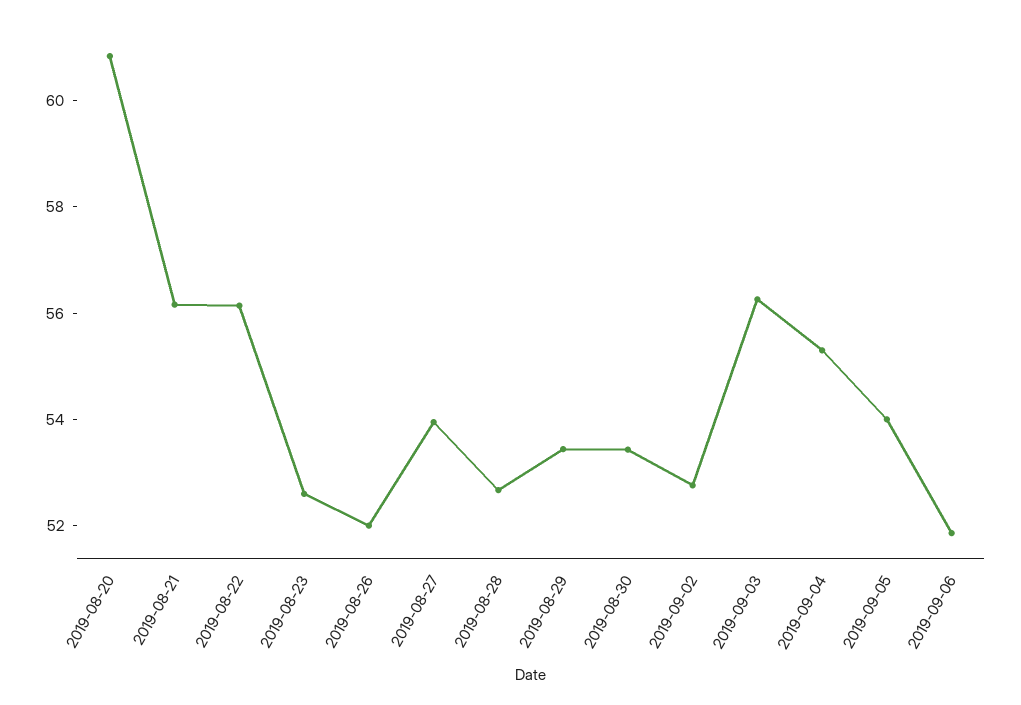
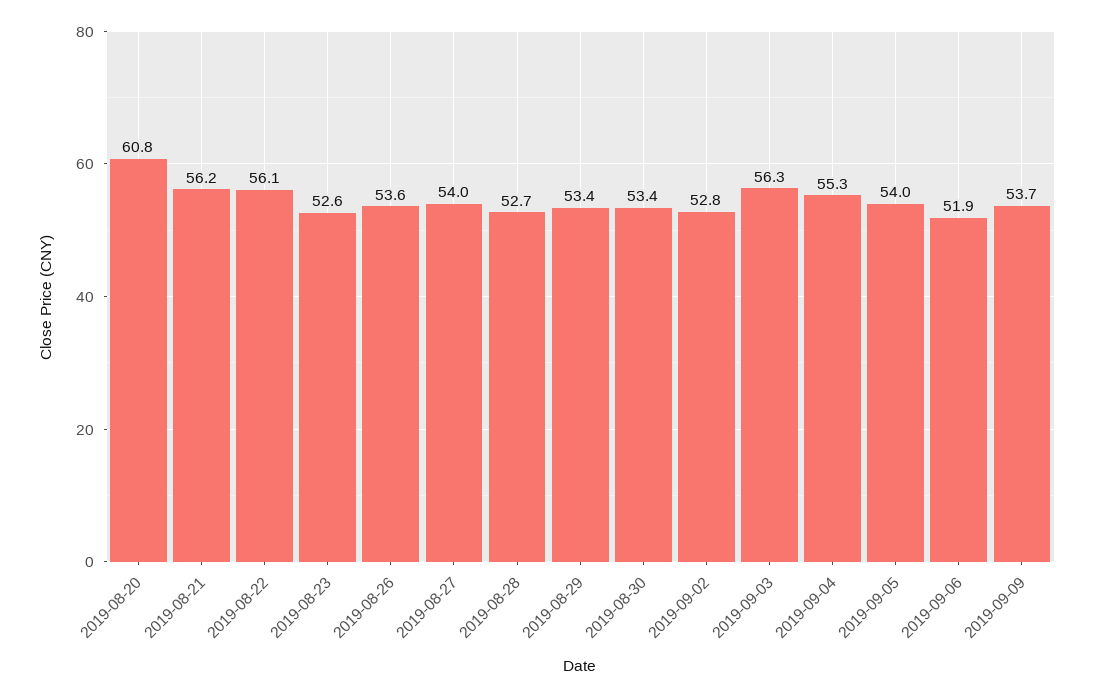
2019-08-26: 52 -> 53.6
2019-09-09: none -> 53.7

